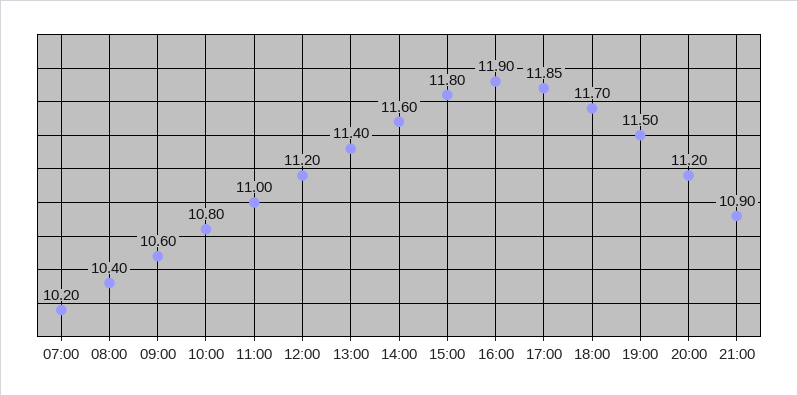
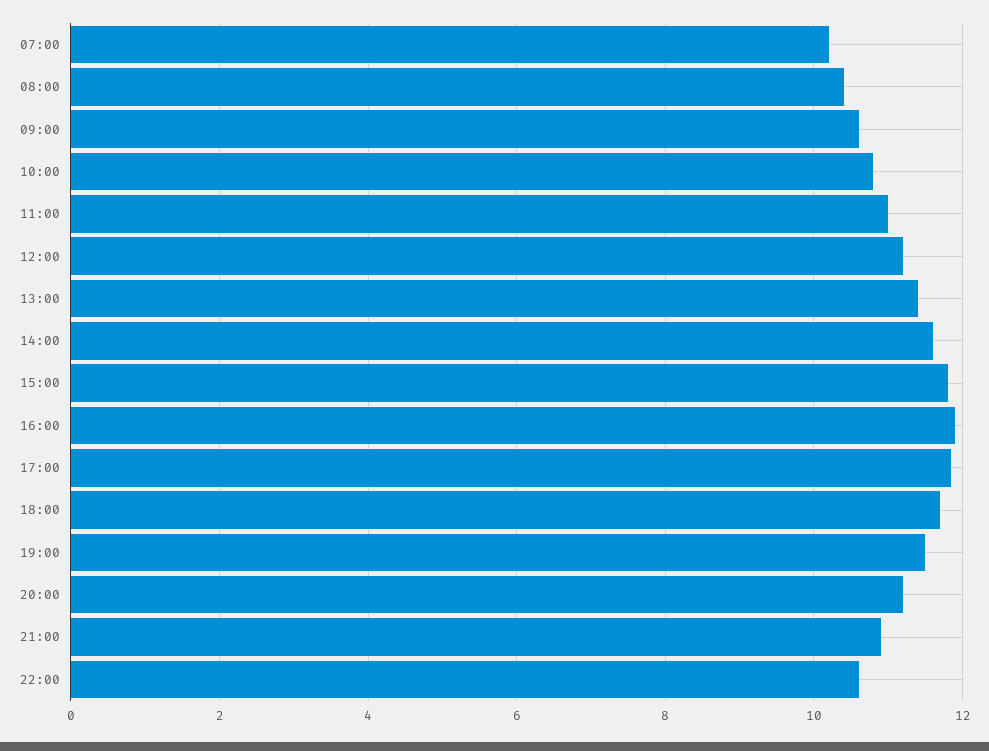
22:00: none -> 10.6

